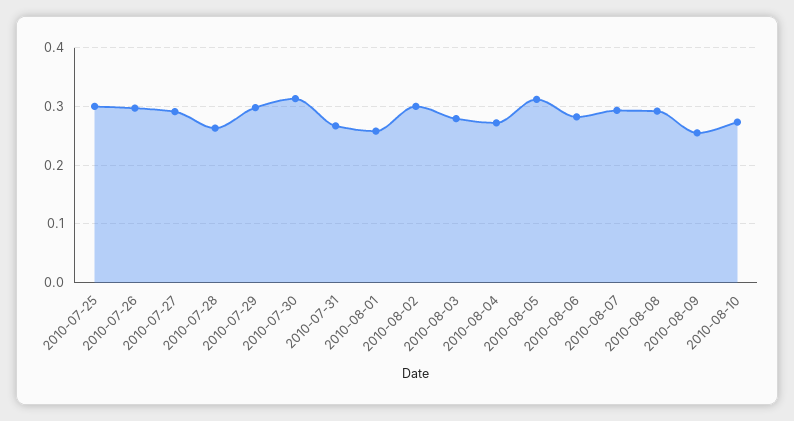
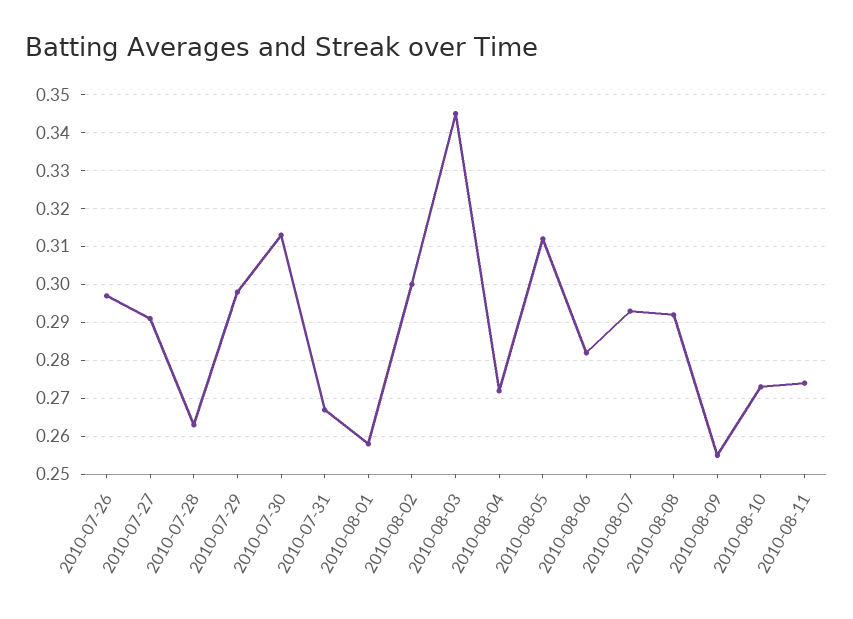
2010-07-25: 0.3 -> none
2010-08-03: 0.28 -> 0.345
2010-08-11: none -> 0.275

